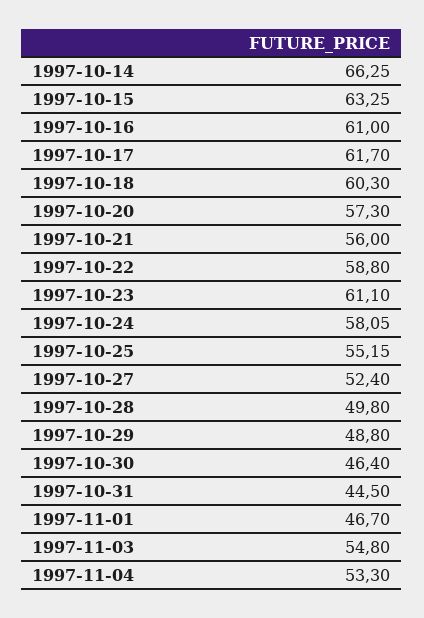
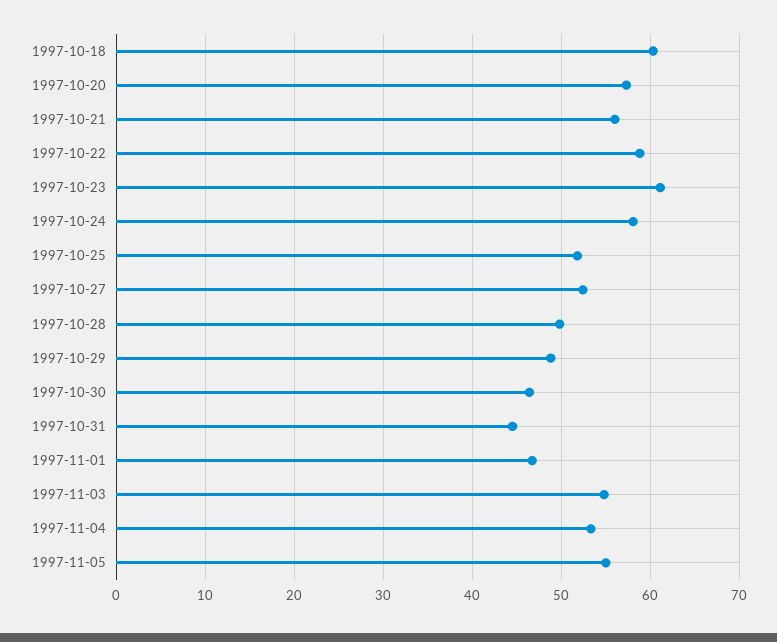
1997-10-14: 66.25 -> none
1997-10-15: 63.25 -> none
1997-10-16: 61 -> none
1997-10-17: 61.7 -> none
1997-10-25: 55.15 -> 52
1997-11-05: none -> 55

